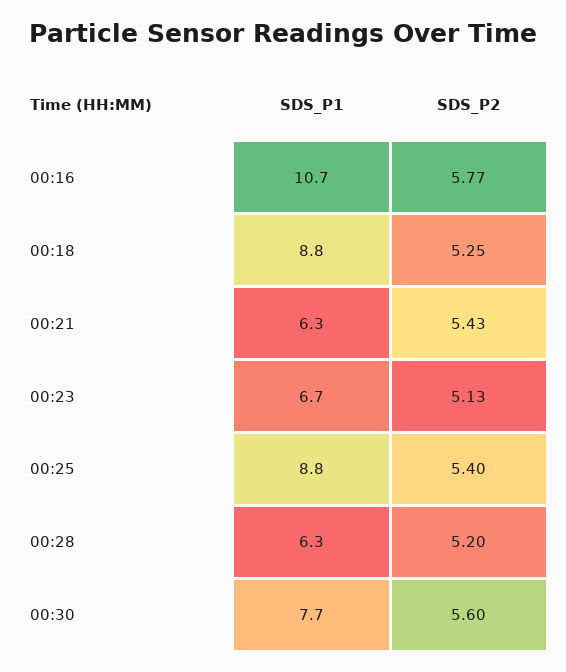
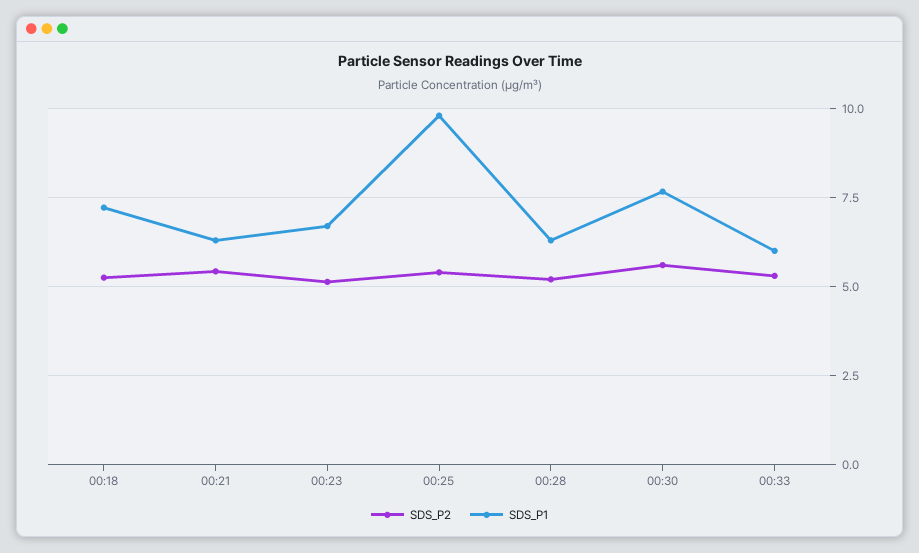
SDS_P1, 00:16: 10.7 -> none
SDS_P2, 00:16: 5.77 -> none
SDS_P1, 00:18: 8.8 -> 7.25
SDS_P1, 00:25: 8.8 -> 9.75
SDS_P2, 00:33: none -> 5.25
SDS_P1, 00:33: none -> 6

